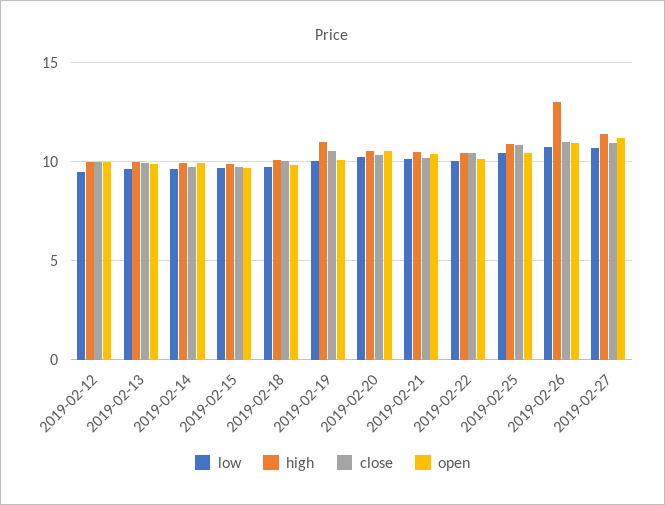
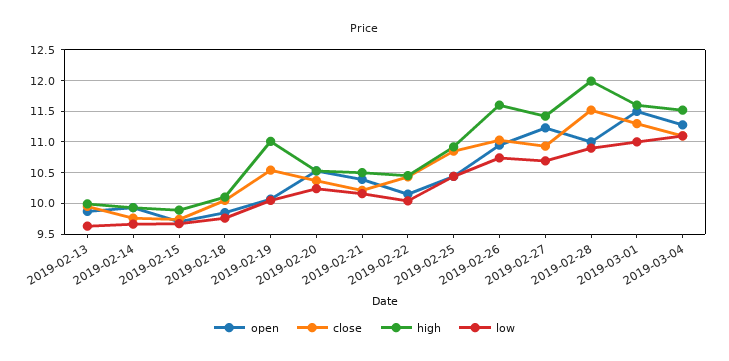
low, 2019-02-12: 9.5 -> none
high, 2019-02-12: 10 -> none
close, 2019-02-12: 10 -> none
open, 2019-02-12: 10 -> none
high, 2019-02-26: 13 -> 11.6
open, 2019-02-28: none -> 11
close, 2019-02-28: none -> 11.5
high, 2019-02-28: none -> 12
low, 2019-02-28: none -> 10.9
open, 2019-03-01: none -> 11.5
close, 2019-03-01: none -> 11.3
high, 2019-03-01: none -> 11.6
low, 2019-03-01: none -> 11
open, 2019-03-04: none -> 11.3
close, 2019-03-04: none -> 11.1
high, 2019-03-04: none -> 11.5
low, 2019-03-04: none -> 11.1

